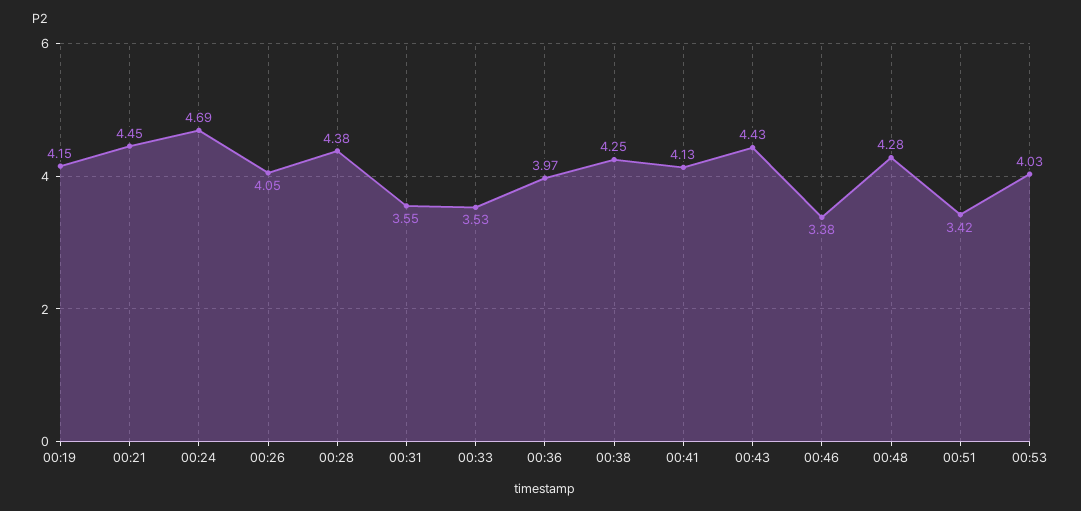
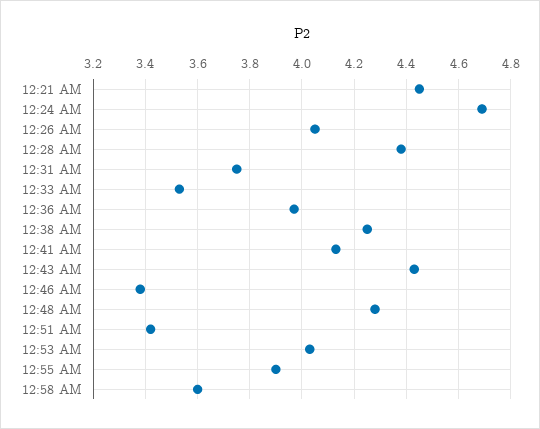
00:19: 4.15 -> none
00:31: 3.55 -> 3.75
12:55 AM: none -> 3.9
12:58 AM: none -> 3.6

